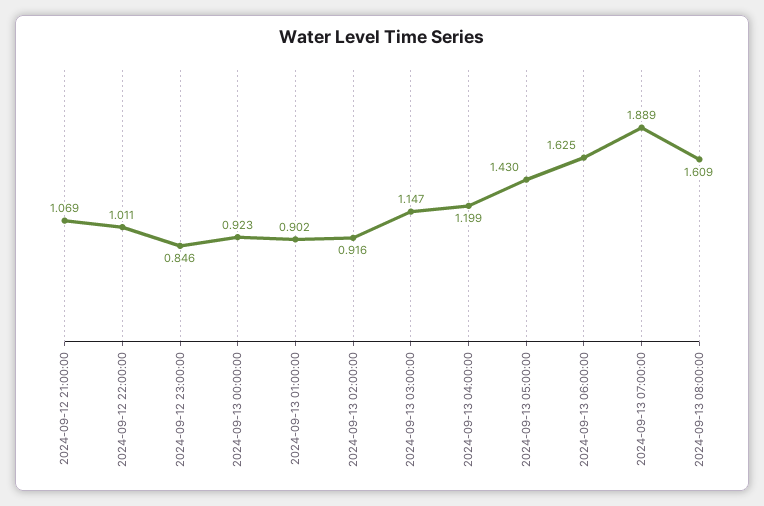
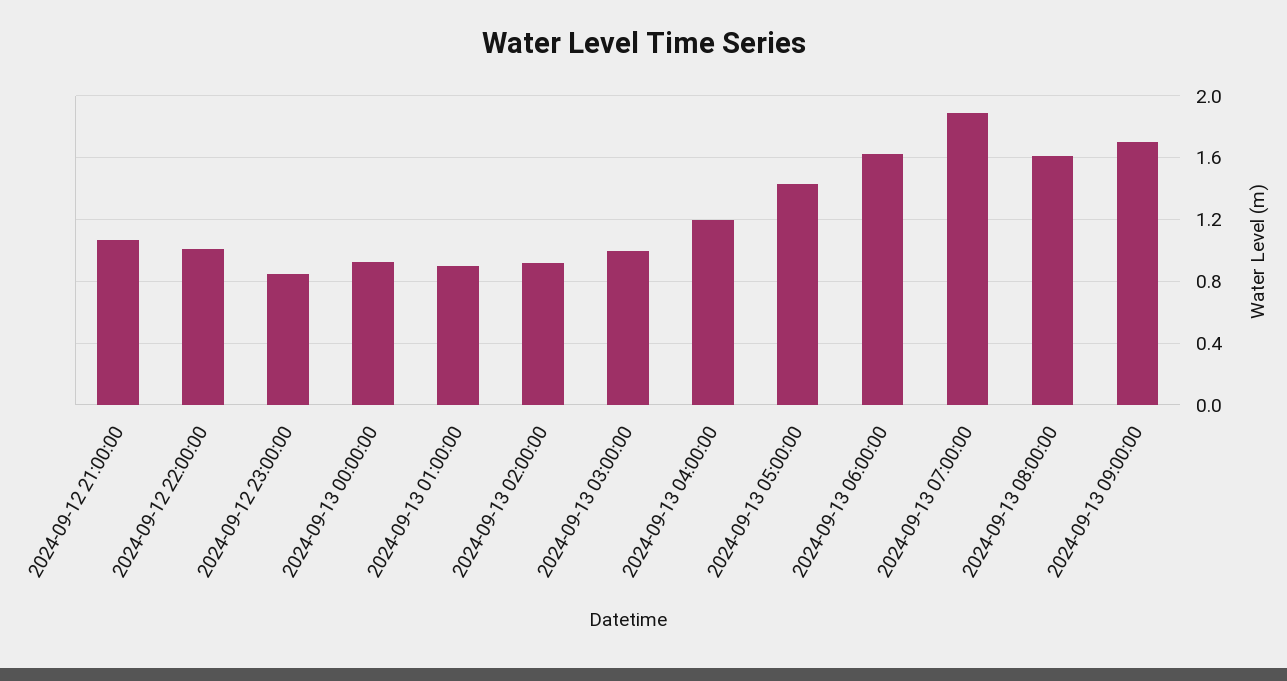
2024-09-13 03:00:00: 1.147 -> 1
2024-09-13 09:00:00: none -> 1.7

